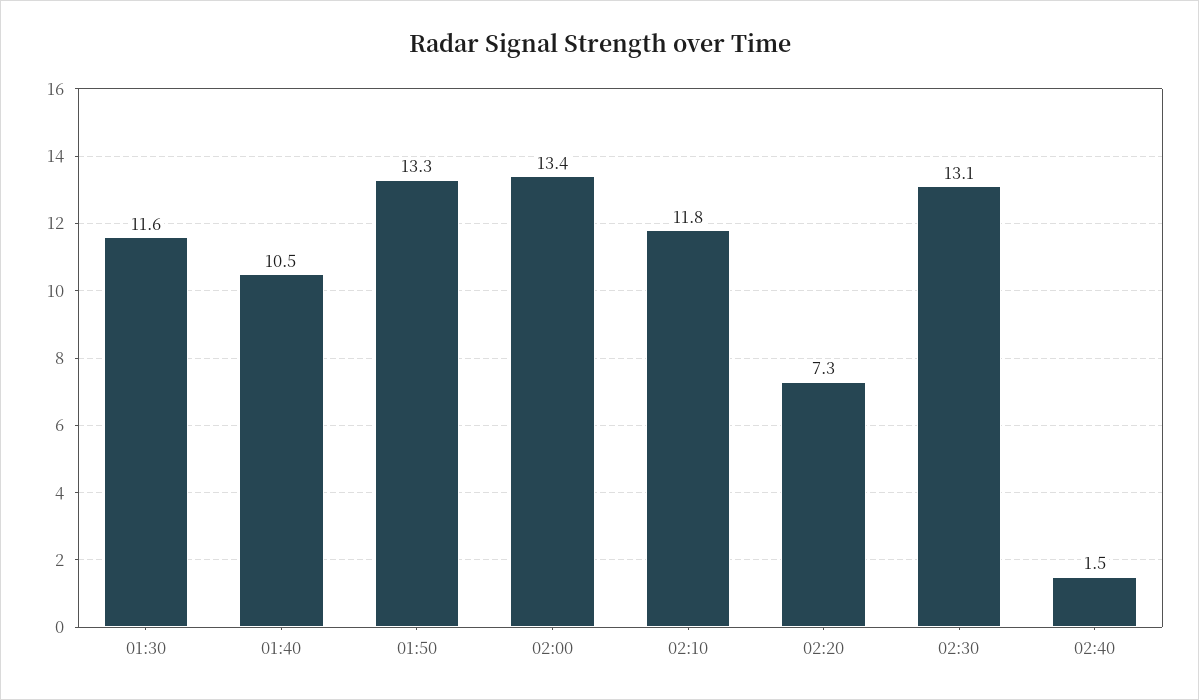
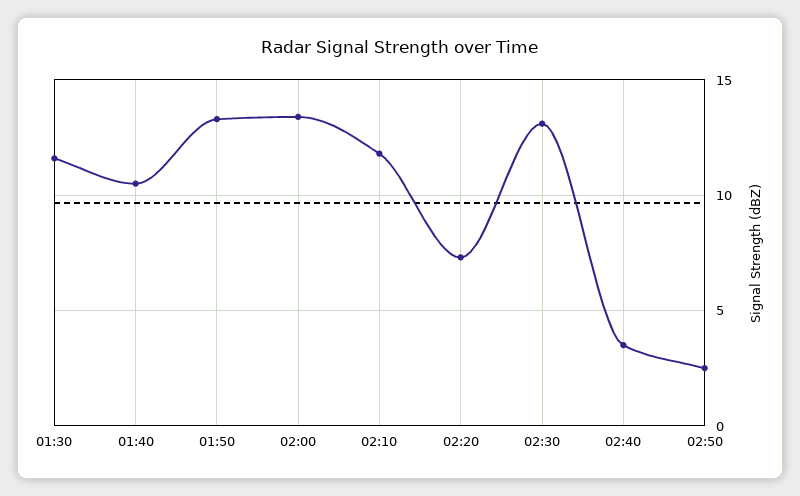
02:40: 1.5 -> 3.5
02:50: none -> 2.5

